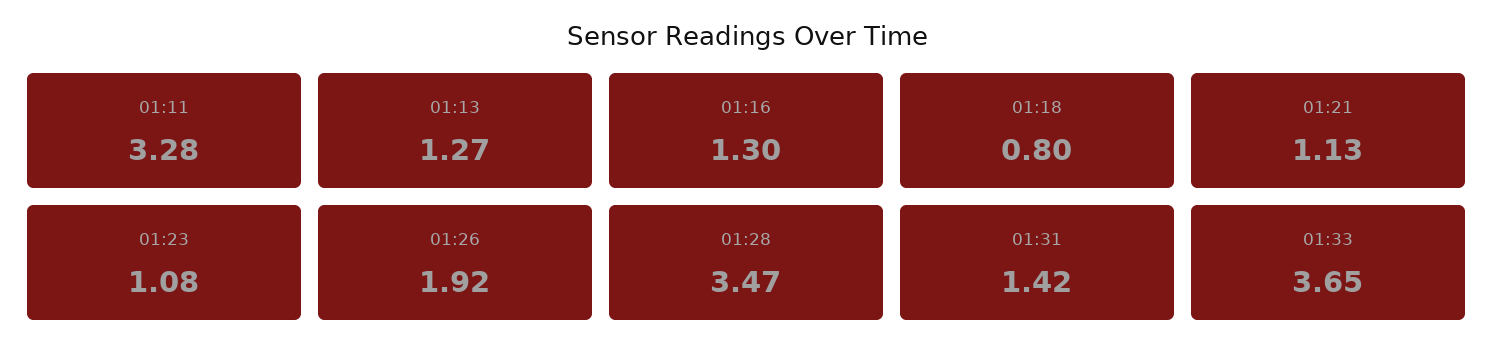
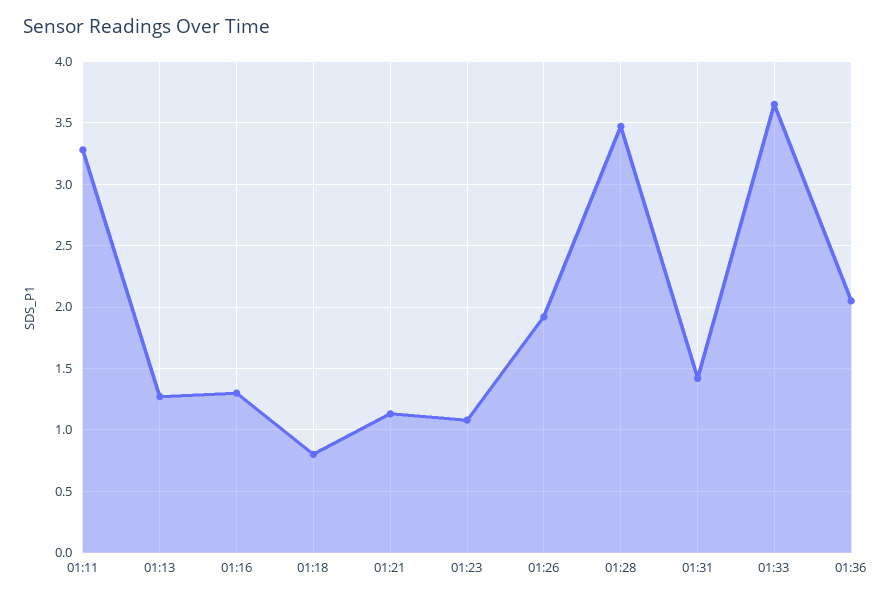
01:36: none -> 2.05

